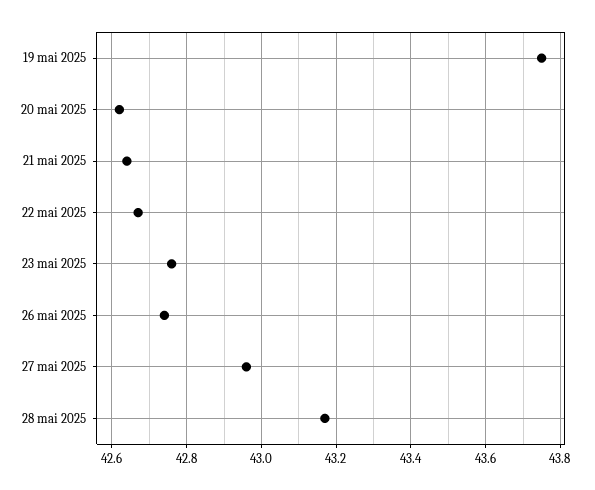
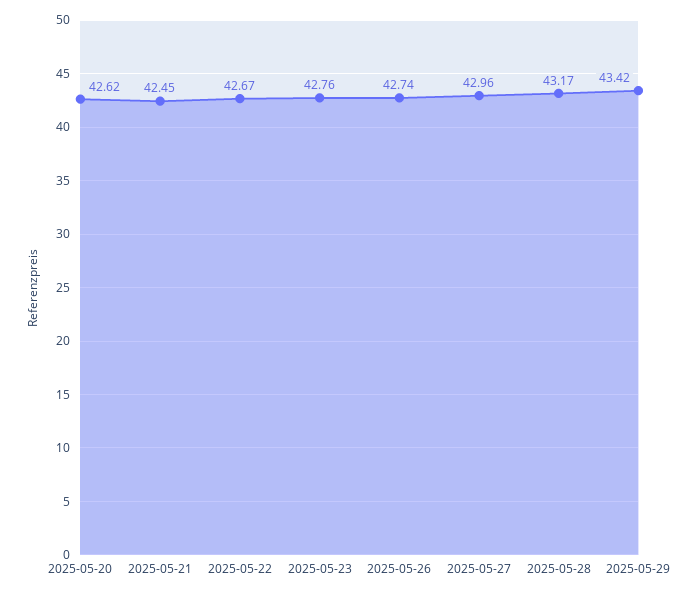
19 mai 2025: 43.75 -> none
21 mai 2025: 42.65 -> 42.45
2025-05-29: none -> 43.42

